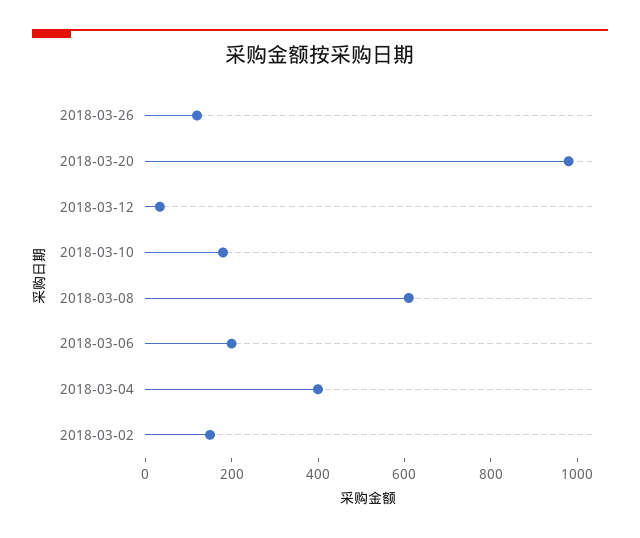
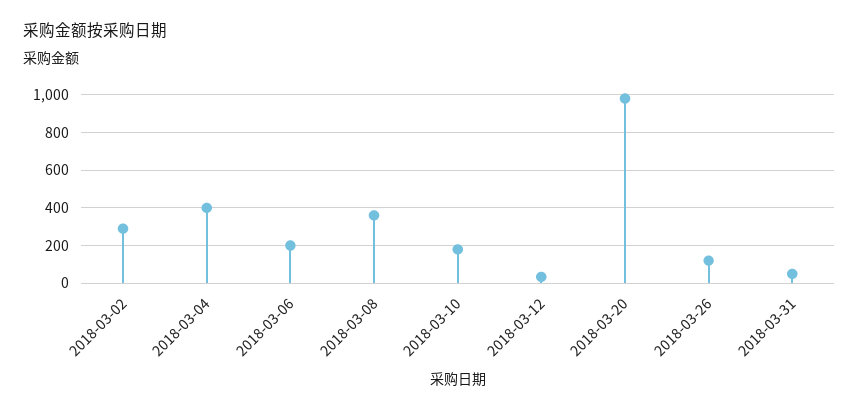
2018-03-08: 600 -> 350
2018-03-02: 150 -> 300
2018-03-31: none -> 50

